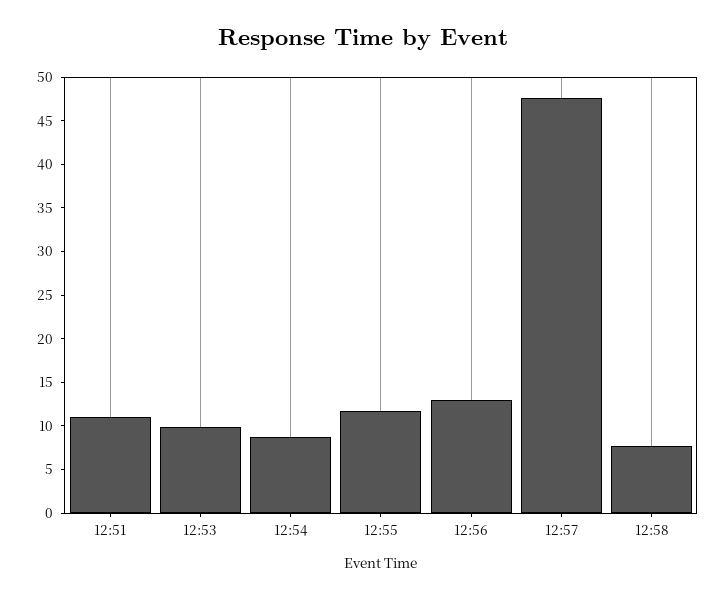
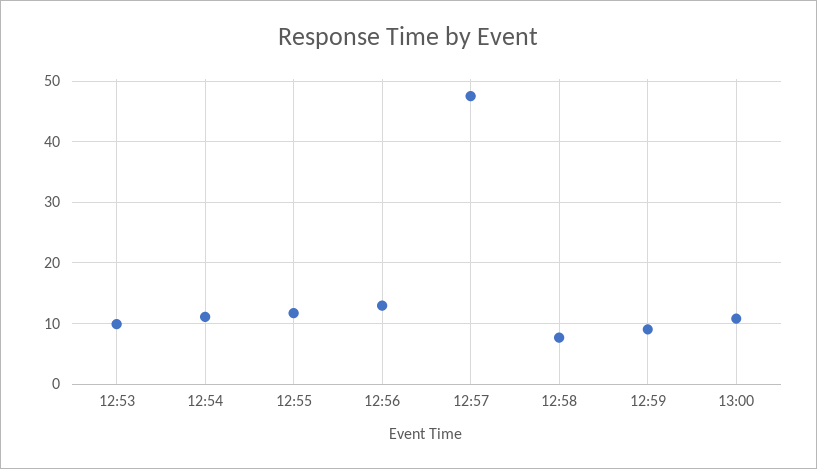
12:51: 11 -> none
12:54: 9 -> 11
12:59: none -> 9
13:00: none -> 11

